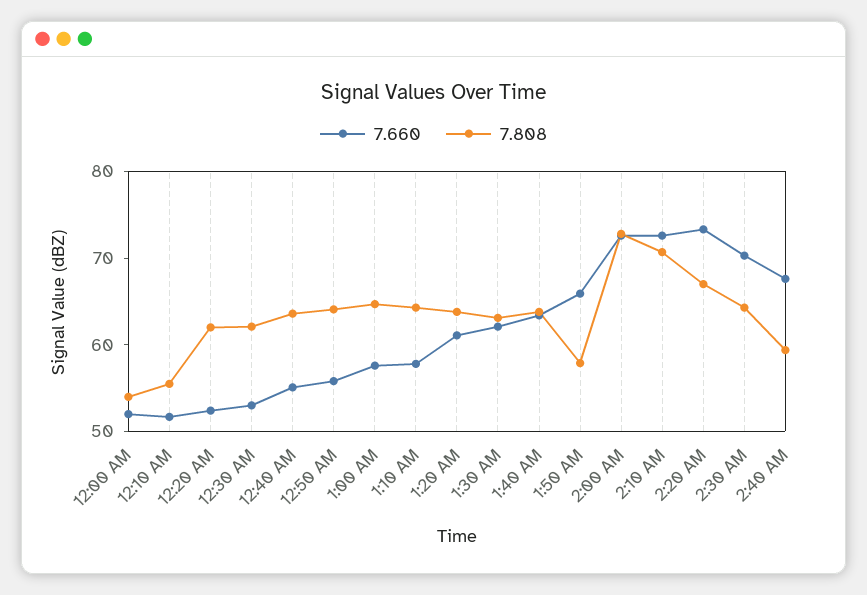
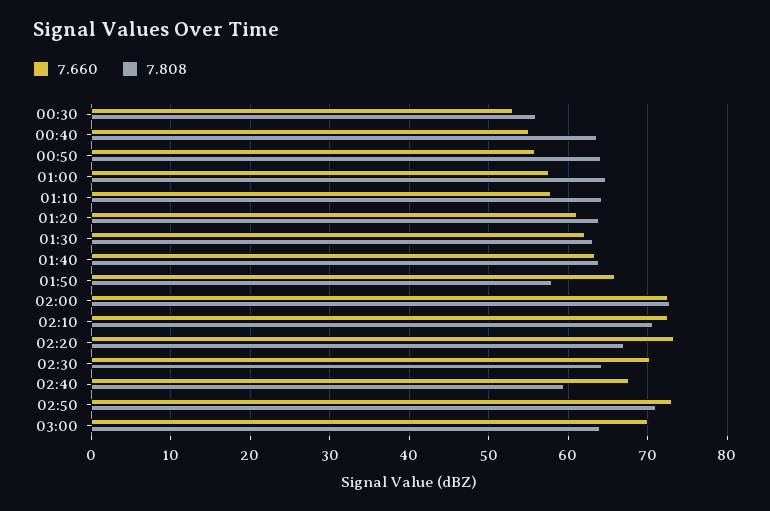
7.660, 12:00 AM: 52 -> none
7.808, 12:00 AM: 54 -> none
7.660, 12:10 AM: 52 -> none
7.808, 12:10 AM: 56 -> none
7.660, 12:20 AM: 52 -> none
7.808, 12:20 AM: 62 -> none
7.808, 12:30 AM: 62 -> 56
7.660, 02:50: none -> 73
7.808, 02:50: none -> 71
7.660, 03:00: none -> 70
7.808, 03:00: none -> 64

